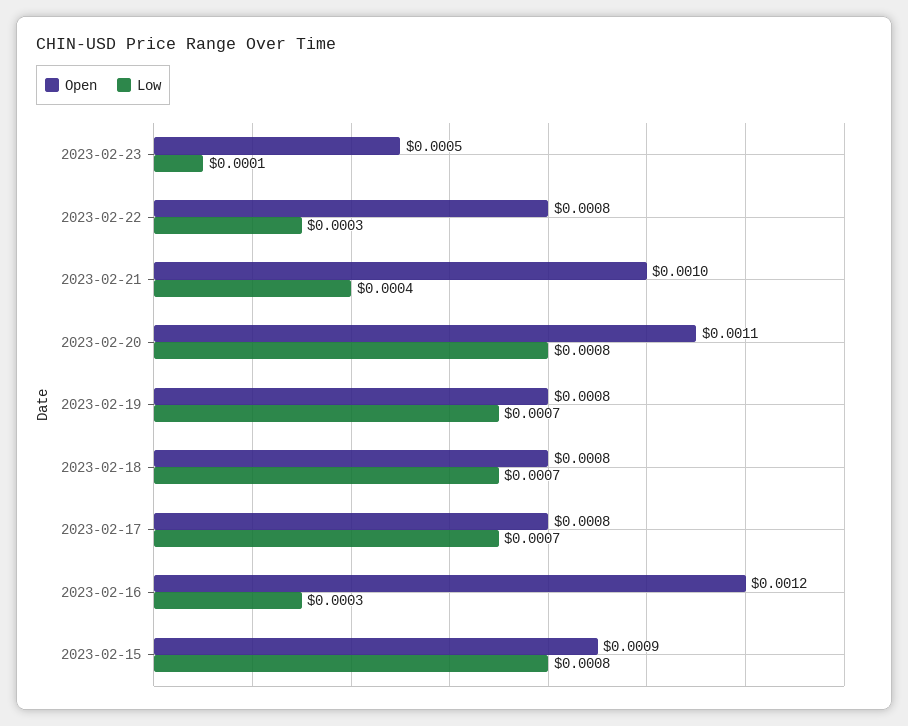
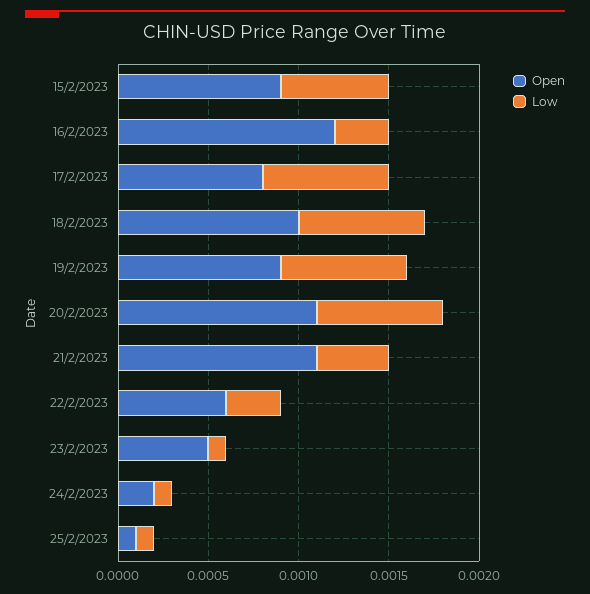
Open, 2023-02-22: 0.0008 -> 0.0006
Open, 2023-02-21: 0.001 -> 0.0011
Low, 2023-02-20: 0.0008 -> 0.0007
Open, 2023-02-19: 0.0008 -> 0.0009
Open, 2023-02-18: 0.0008 -> 0.001
Low, 2023-02-15: 0.0008 -> 0.0006
Open, 24/2/2023: none -> 0.0002
Low, 24/2/2023: none -> 0.0001
Open, 25/2/2023: none -> 0.0001
Low, 25/2/2023: none -> 0.0001

